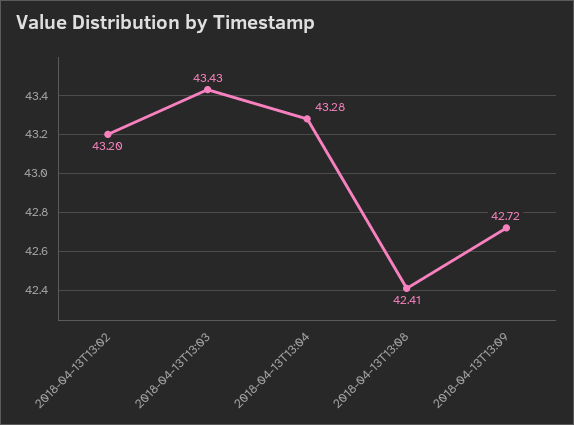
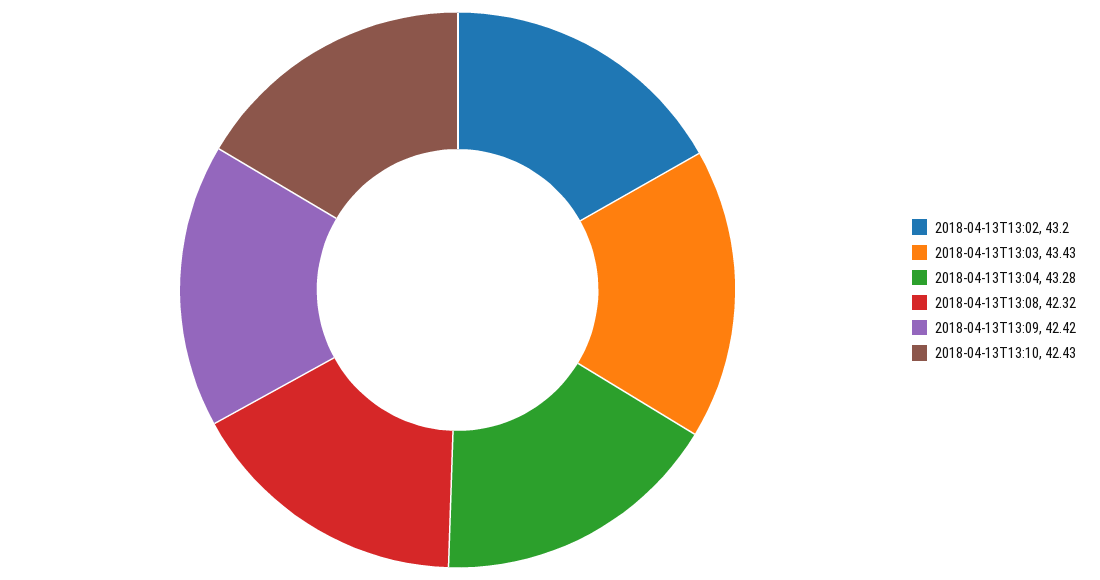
2018-04-13T13:08: 42.41 -> 42.32
2018-04-13T13:09: 42.72 -> 42.42
2018-04-13T13:10: none -> 42.43

